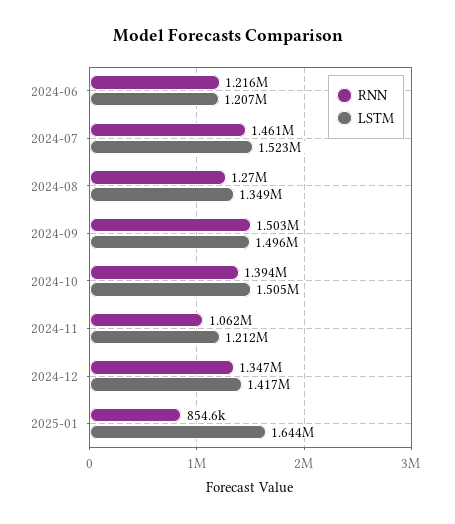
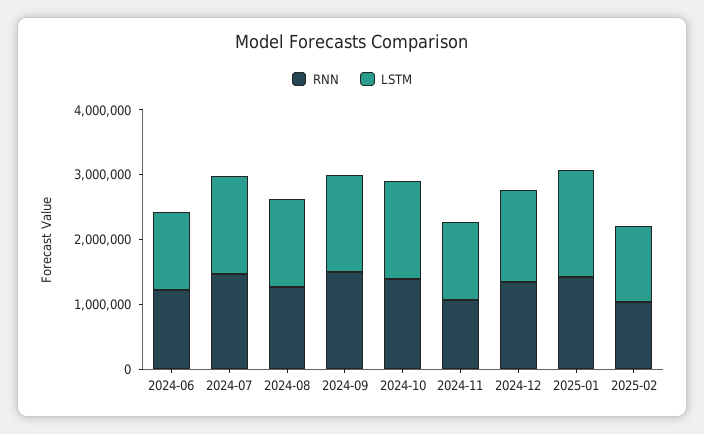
RNN, 2025-01: 854600 -> 1400000
RNN, 2025-02: none -> 1000000
LSTM, 2025-02: none -> 1200000

